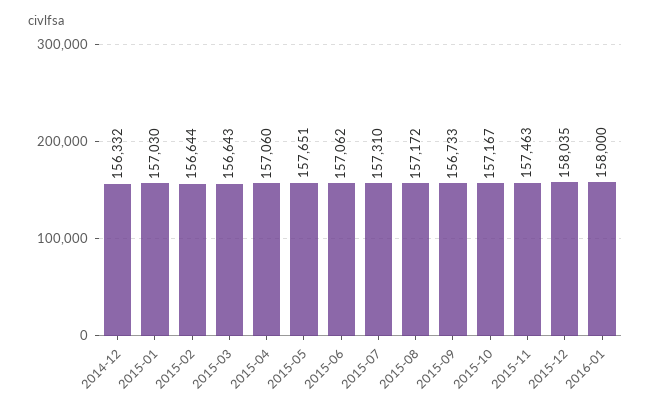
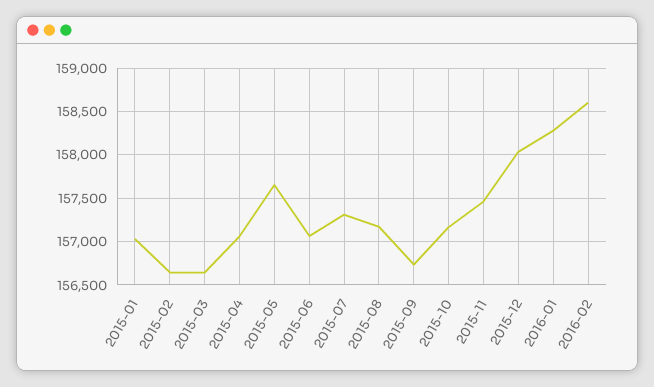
2014-12: 156332 -> none
2016-01: 158000 -> 158300
2016-02: none -> 158600

